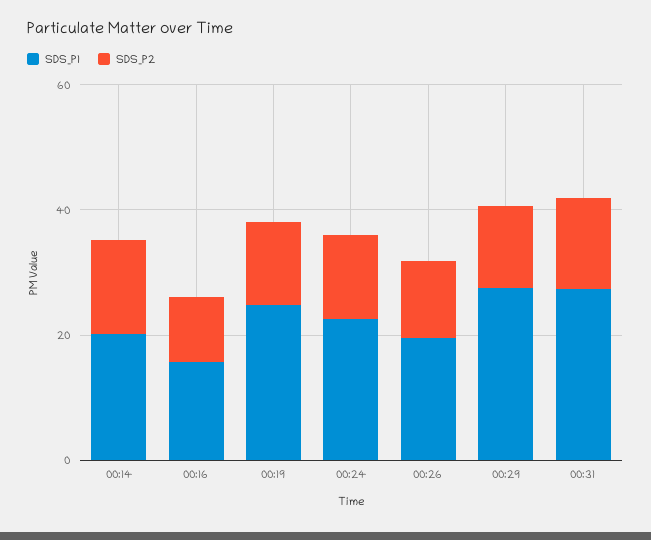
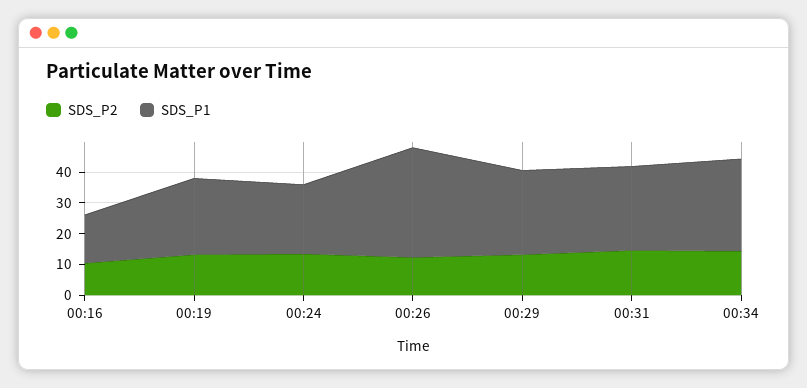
SDS_P1, 00:14: 20 -> none
SDS_P2, 00:14: 15 -> none
SDS_P1, 00:26: 20 -> 35
SDS_P2, 00:34: none -> 15
SDS_P1, 00:34: none -> 30

